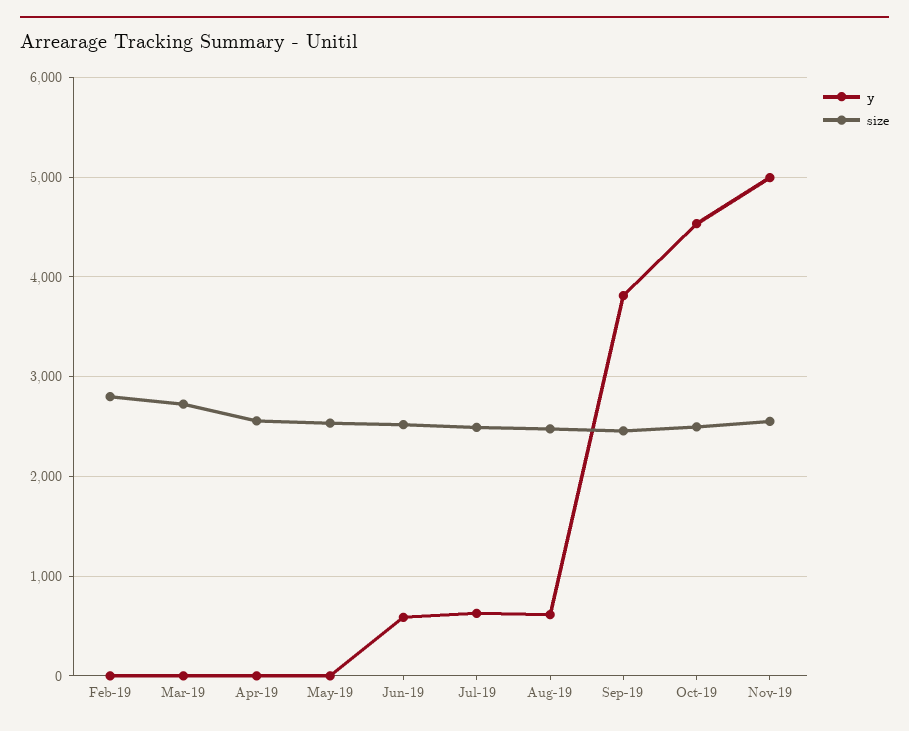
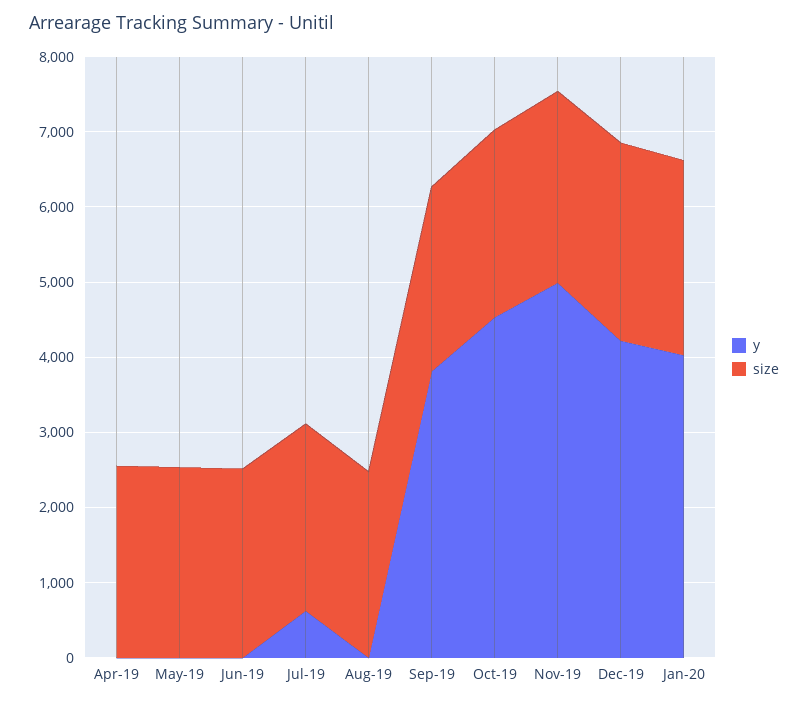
y, Feb-19: 0 -> none
size, Feb-19: 2800 -> none
y, Mar-19: 0 -> none
size, Mar-19: 2700 -> none
y, Jun-19: 600 -> 0
y, Aug-19: 600 -> 0
y, Dec-19: none -> 4200
size, Dec-19: none -> 2600
y, Jan-20: none -> 4000
size, Jan-20: none -> 2600

